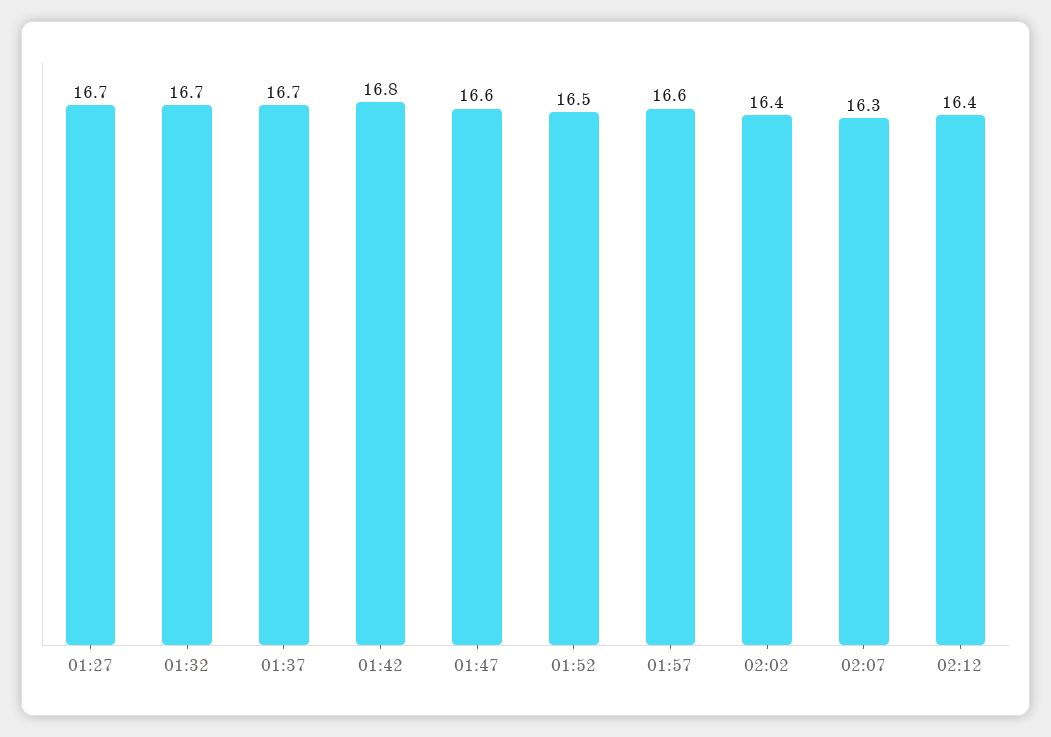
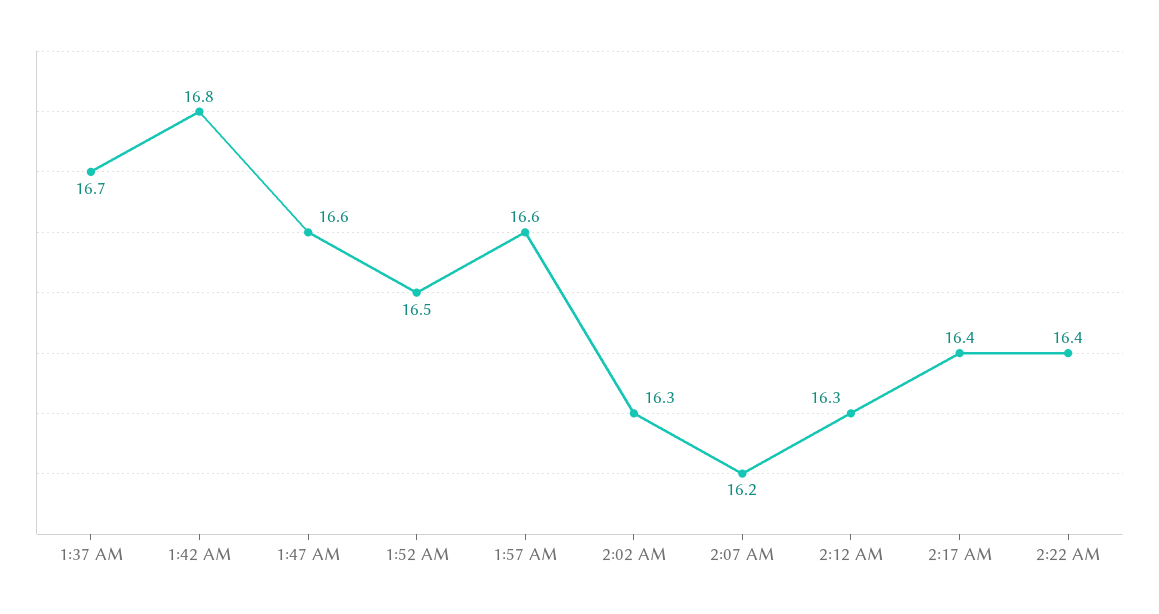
01:27: 16.7 -> none
01:32: 16.7 -> none
02:02: 16.4 -> 16.3
02:07: 16.3 -> 16.2
02:12: 16.4 -> 16.3
2:17 AM: none -> 16.4
2:22 AM: none -> 16.4

